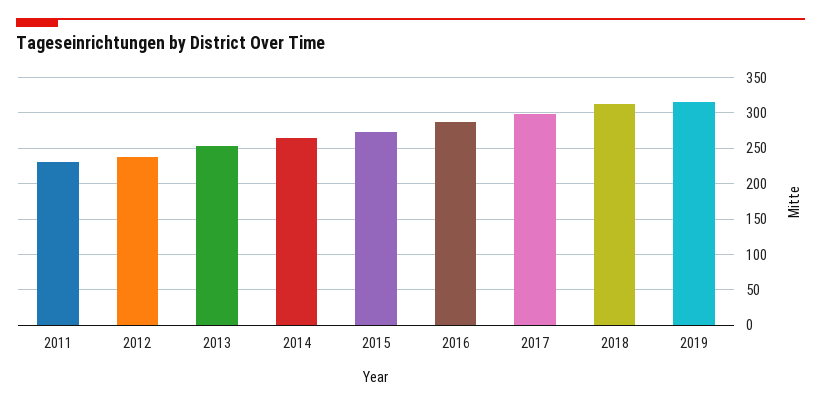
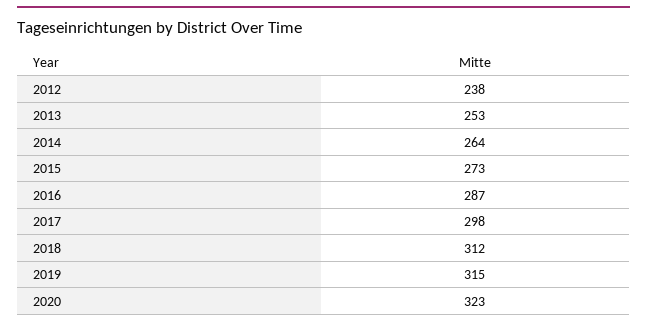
2011: 230 -> none
2020: none -> 323

